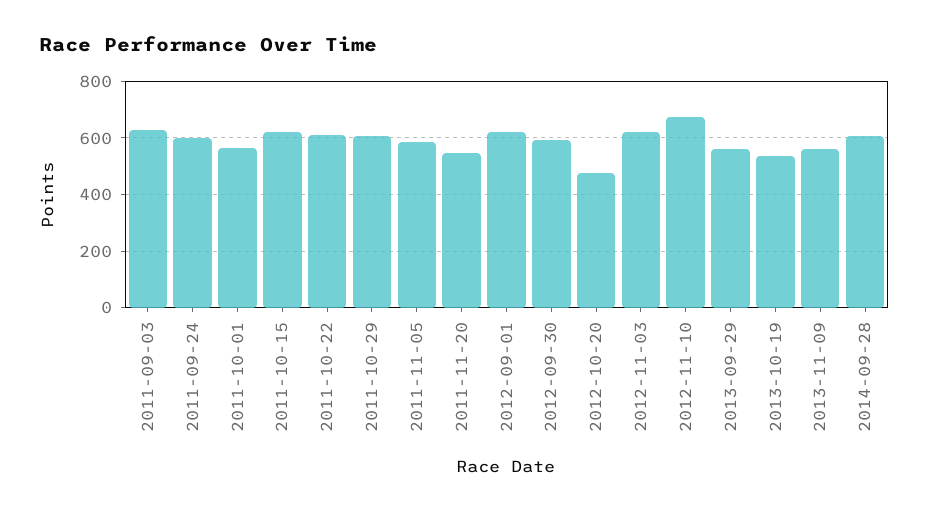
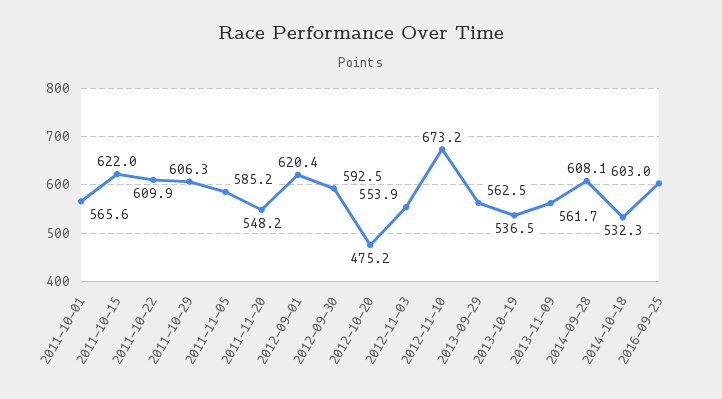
2011-09-03: 625 -> none
2011-09-24: 600 -> none
2012-11-03: 625 -> 553.9
2014-10-18: none -> 532.3
2016-09-25: none -> 603

